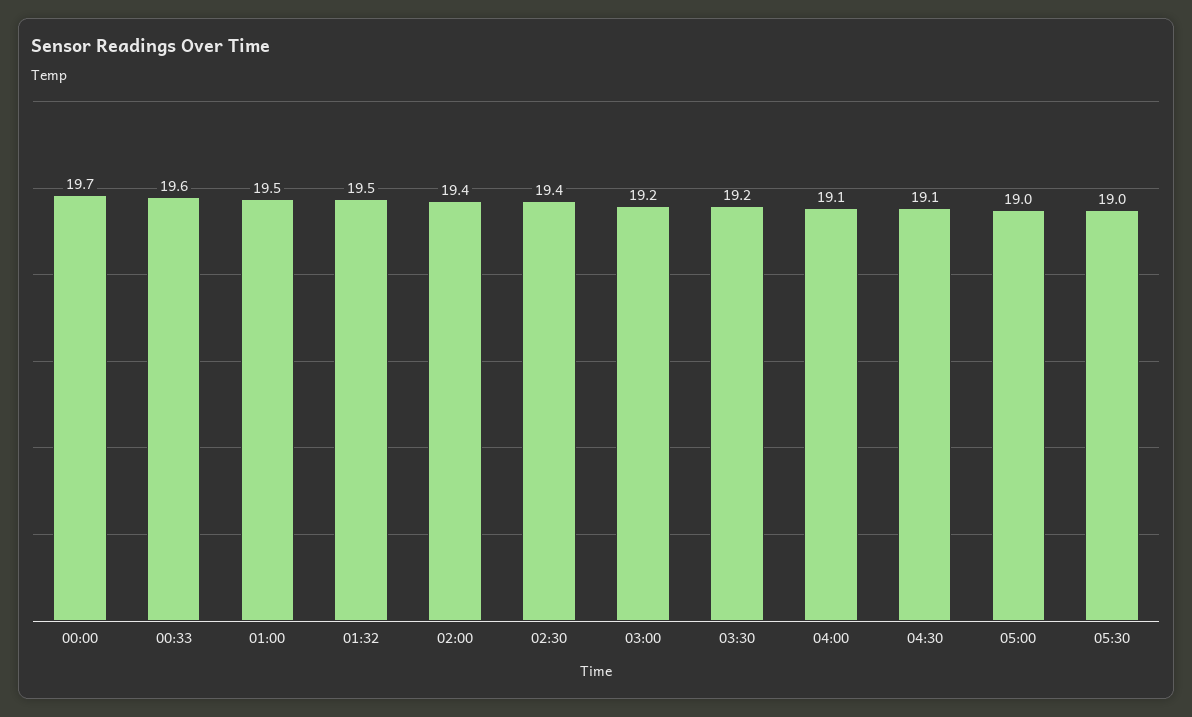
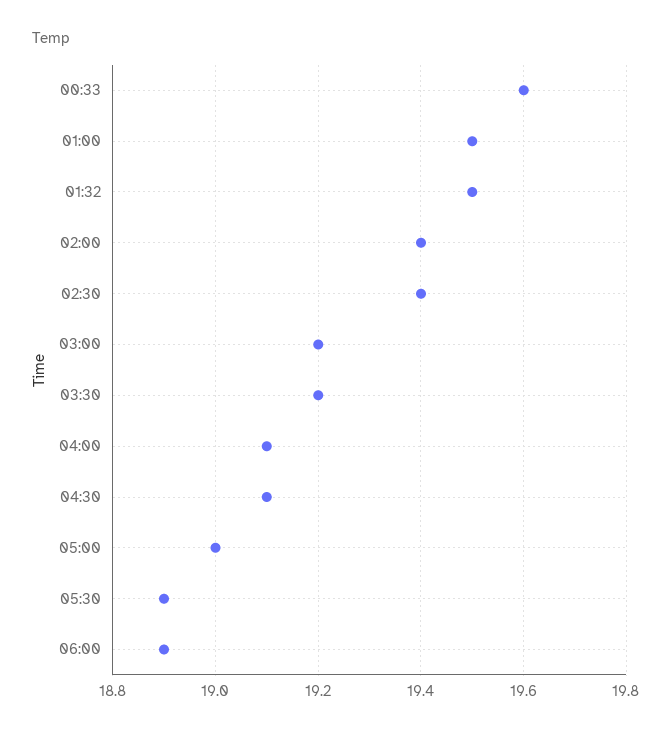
00:00: 19.7 -> none
05:30: 19 -> 18.9
06:00: none -> 18.9

